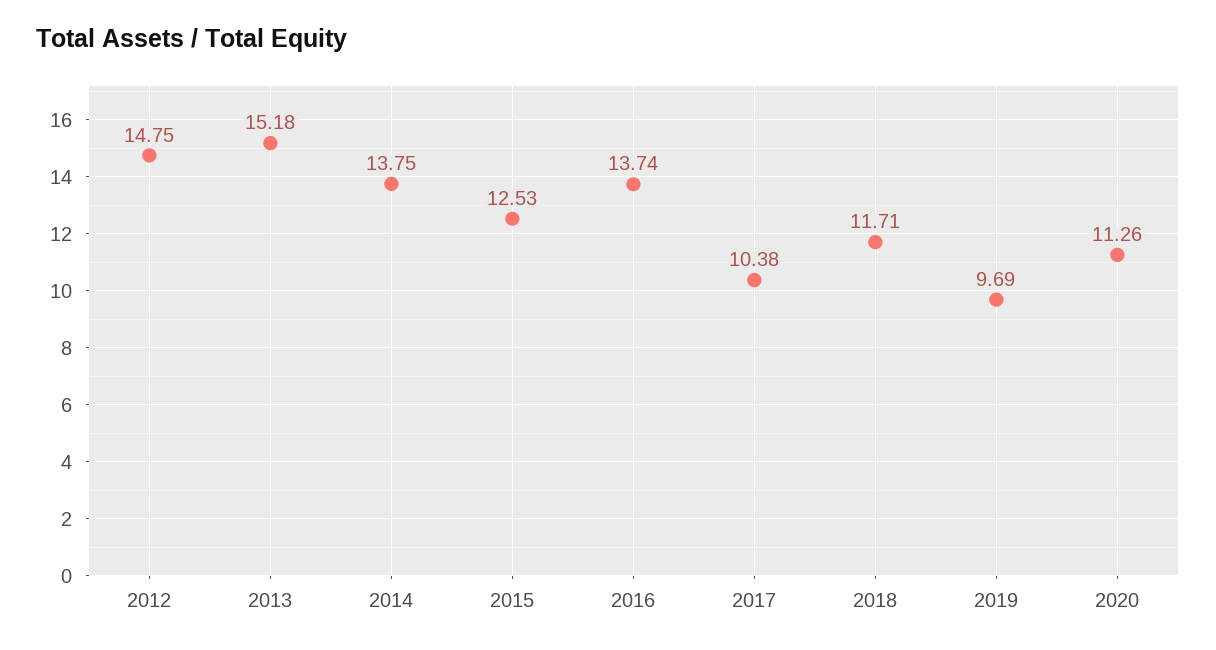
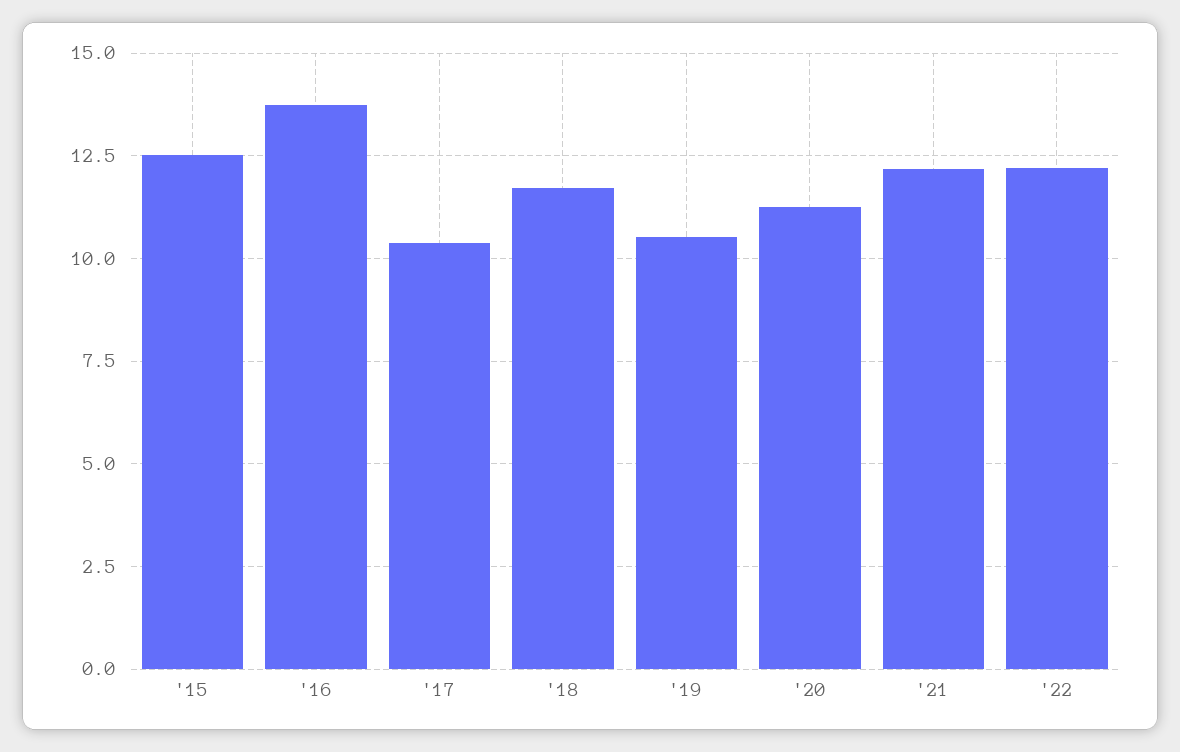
2012: 14.75 -> none
2013: 15.18 -> none
2014: 13.75 -> none
2019: 9.69 -> 10.5
'21: none -> 12.25
'22: none -> 12.25

